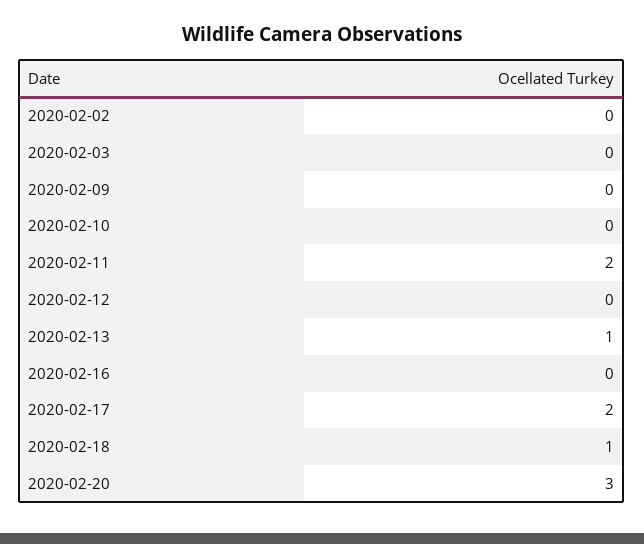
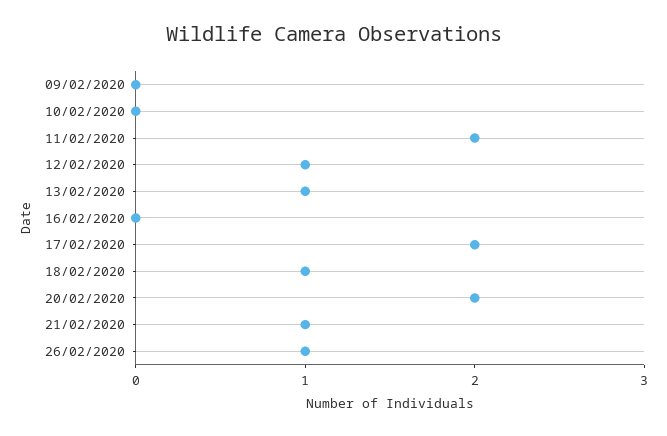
2020-02-02: 0 -> none
2020-02-03: 0 -> none
2020-02-12: 0 -> 1
2020-02-20: 3 -> 2
21/02/2020: none -> 1
26/02/2020: none -> 1

